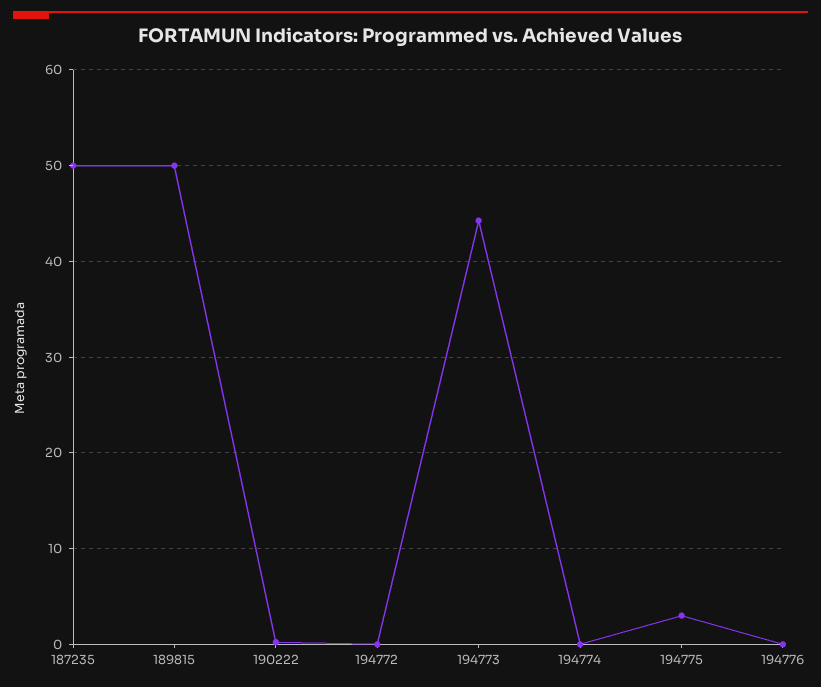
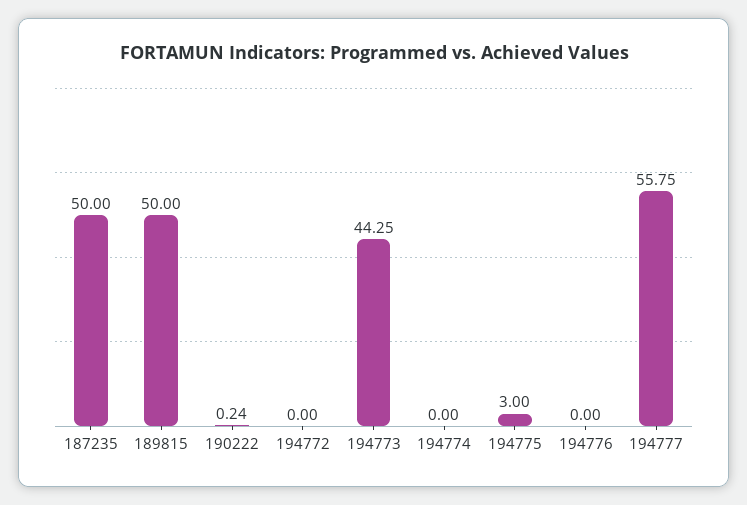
194777: none -> 55.75

